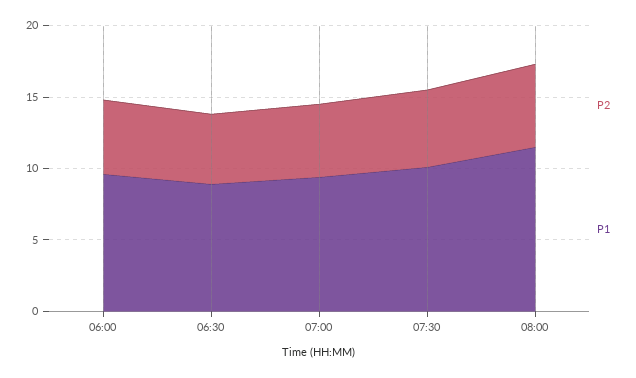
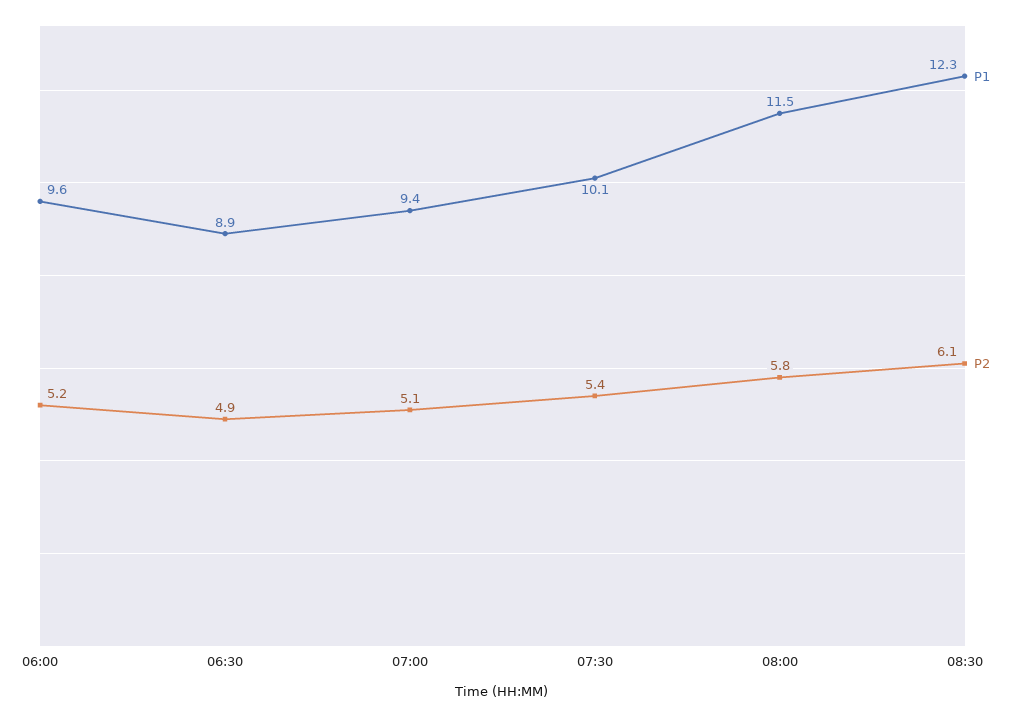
P1, 08:30: none -> 12.3
P2, 08:30: none -> 6.1

